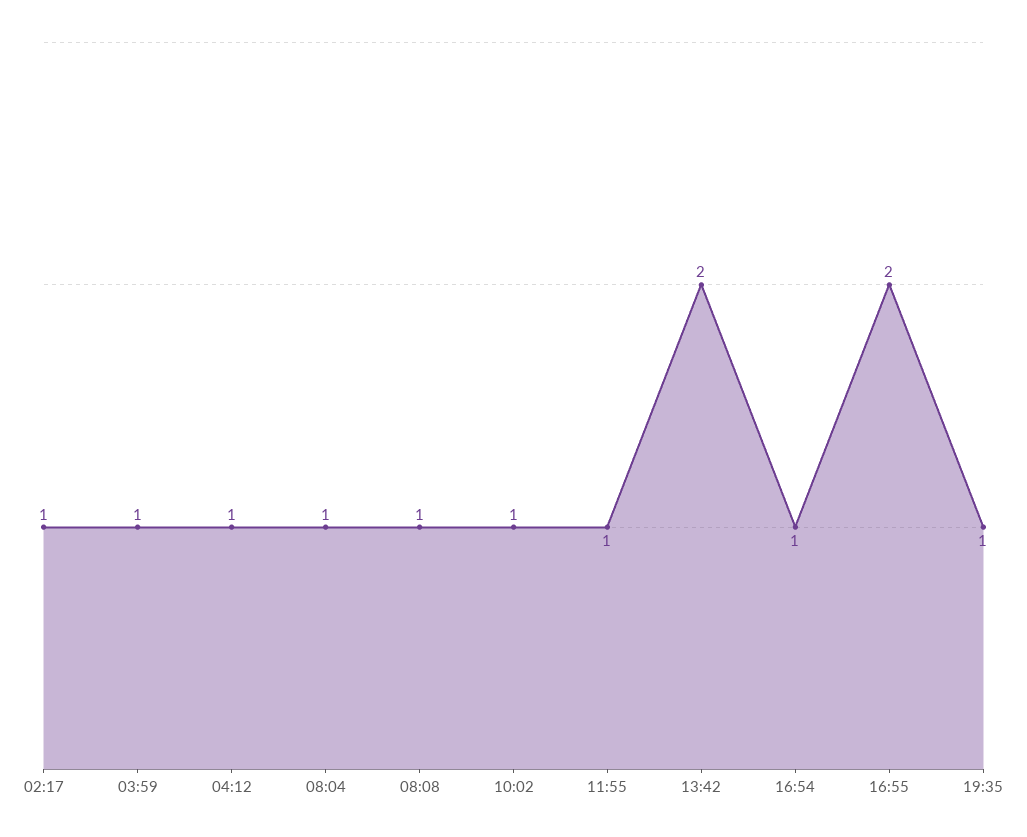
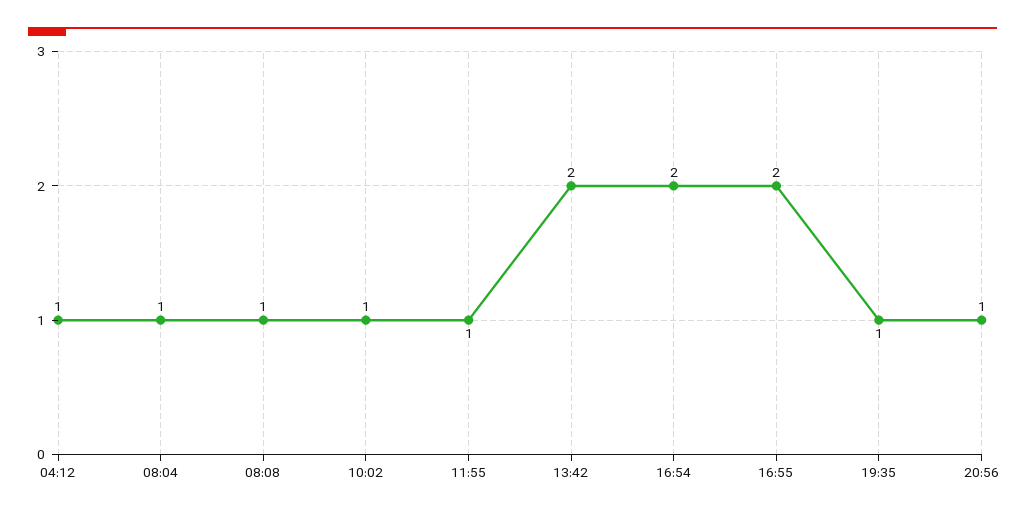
02:17: 1 -> none
03:59: 1 -> none
16:54: 1 -> 2
20:56: none -> 1

